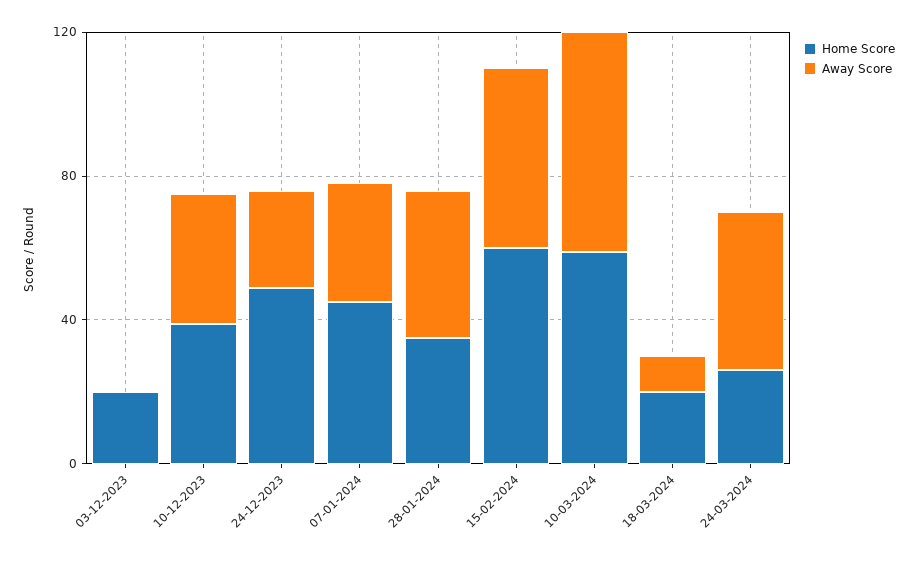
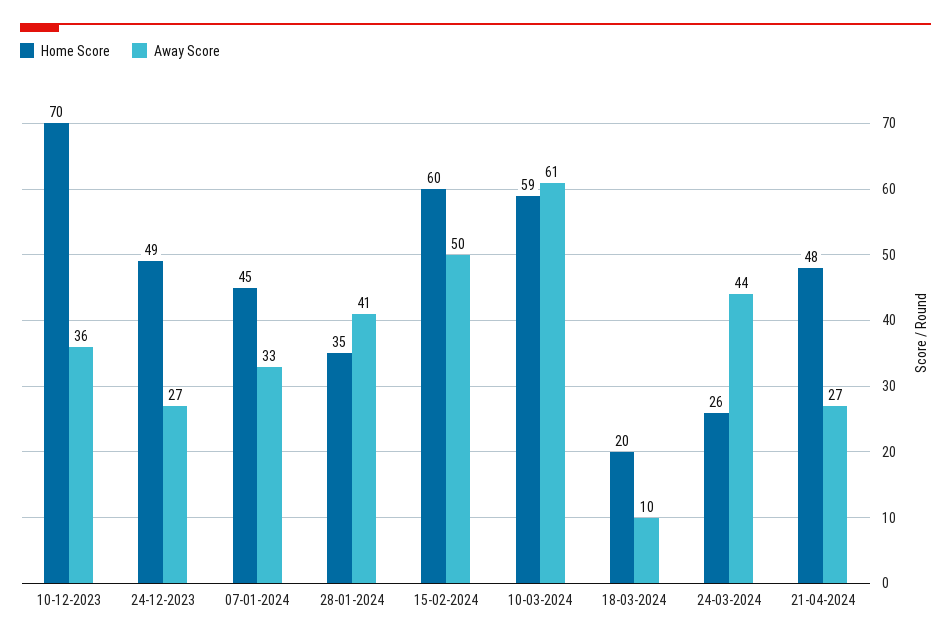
Home Score, 03-12-2023: 20 -> none
Away Score, 03-12-2023: 0 -> none
Home Score, 10-12-2023: 40 -> 70
Home Score, 21-04-2024: none -> 48
Away Score, 21-04-2024: none -> 27

